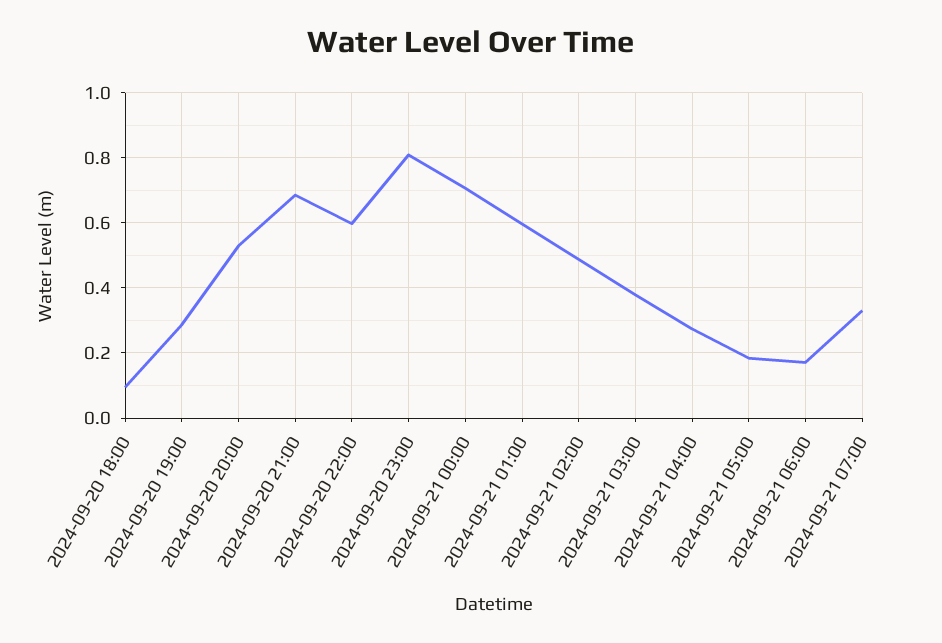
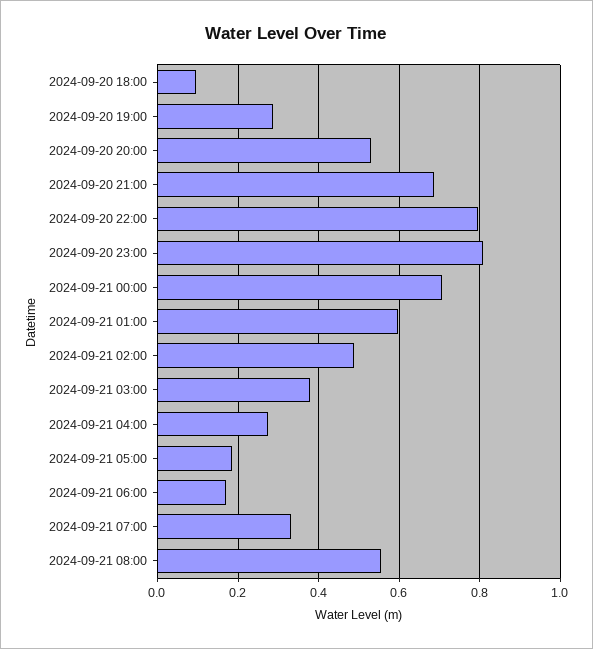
2024-09-20 22:00: 0.6 -> 0.8
2024-09-21 08:00: none -> 0.56

